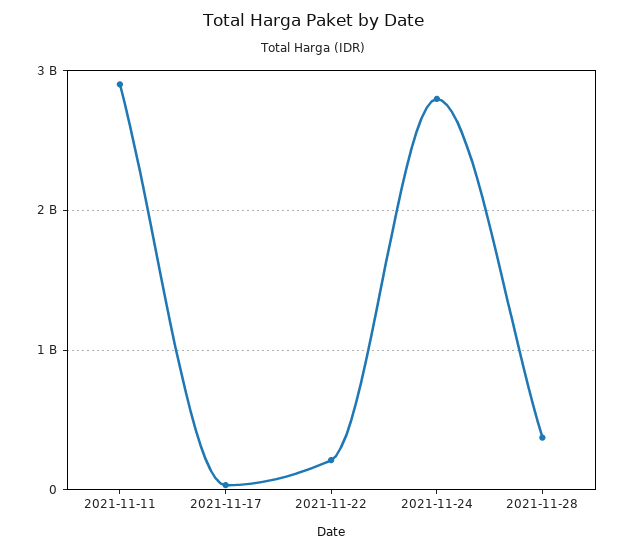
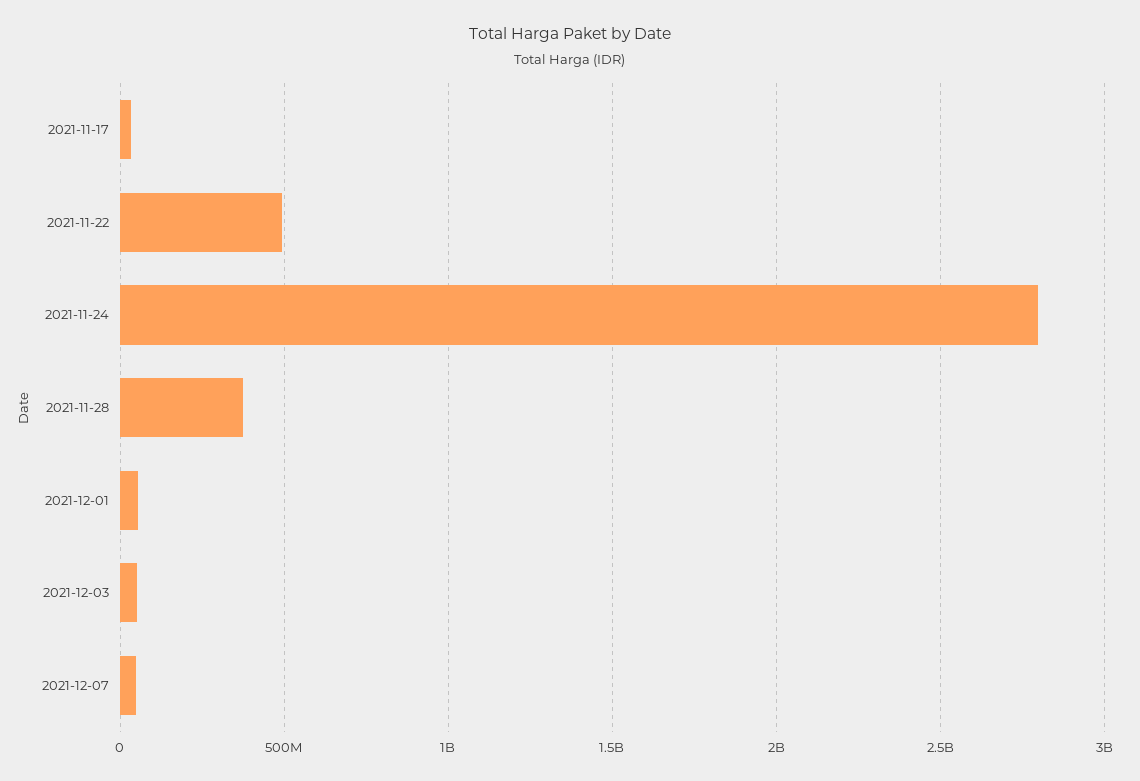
2021-11-11: 2900000000 -> none
2021-11-22: 200000000 -> 500000000
2021-12-01: none -> 50000000
2021-12-03: none -> 50000000
2021-12-07: none -> 50000000

